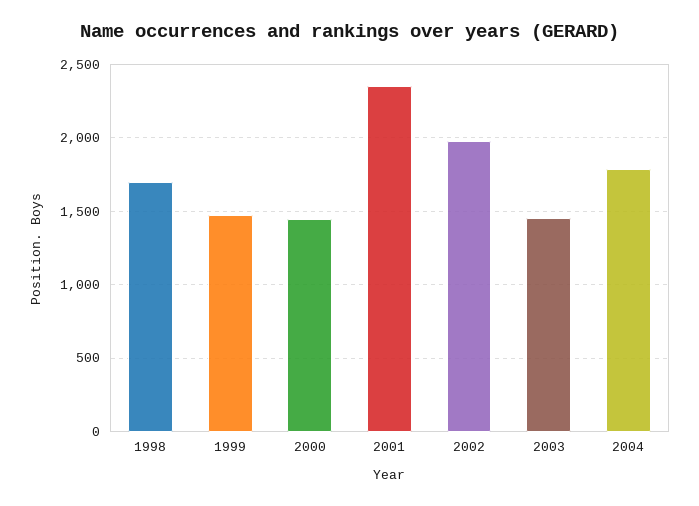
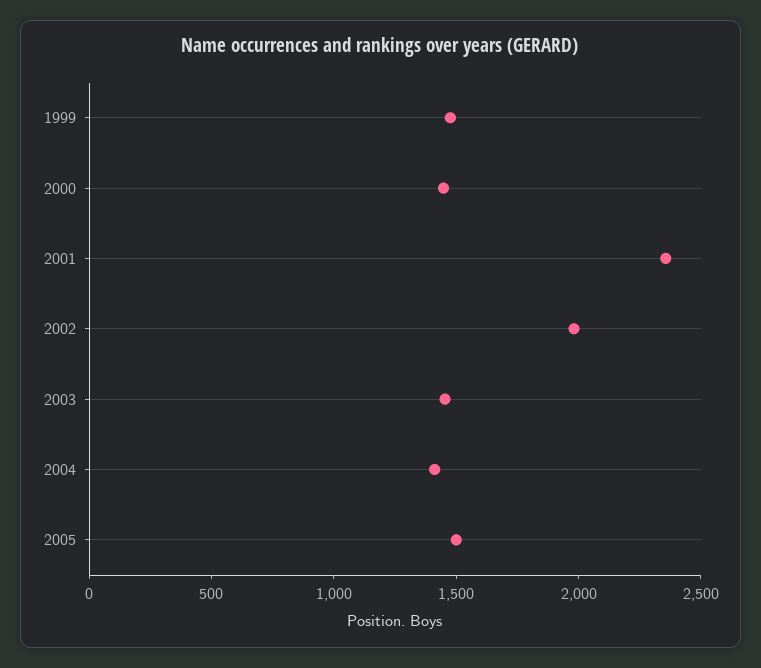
1998: 1700 -> none
2004: 1800 -> 1400
2005: none -> 1500

